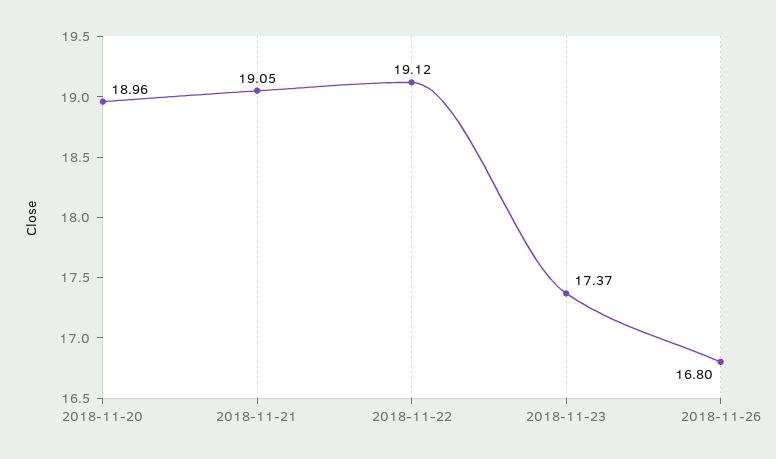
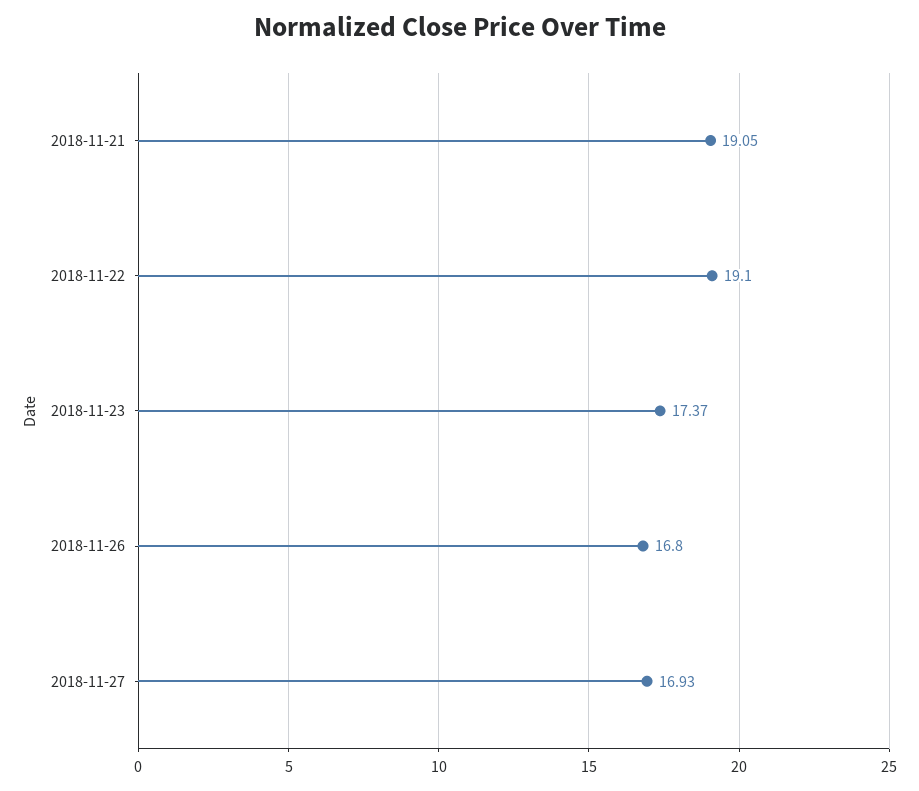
2018-11-20: 18.96 -> none
2018-11-22: 19.12 -> 19.1
2018-11-27: none -> 16.93

